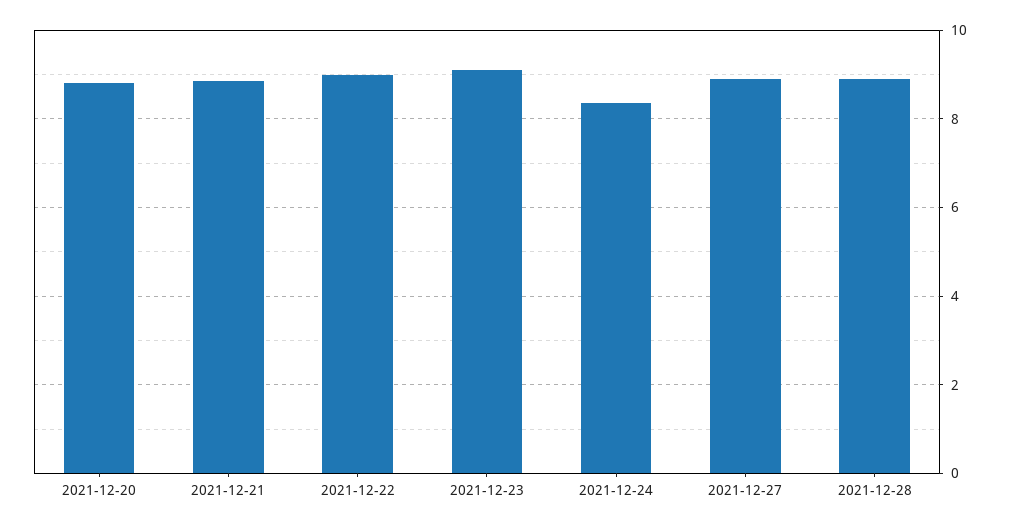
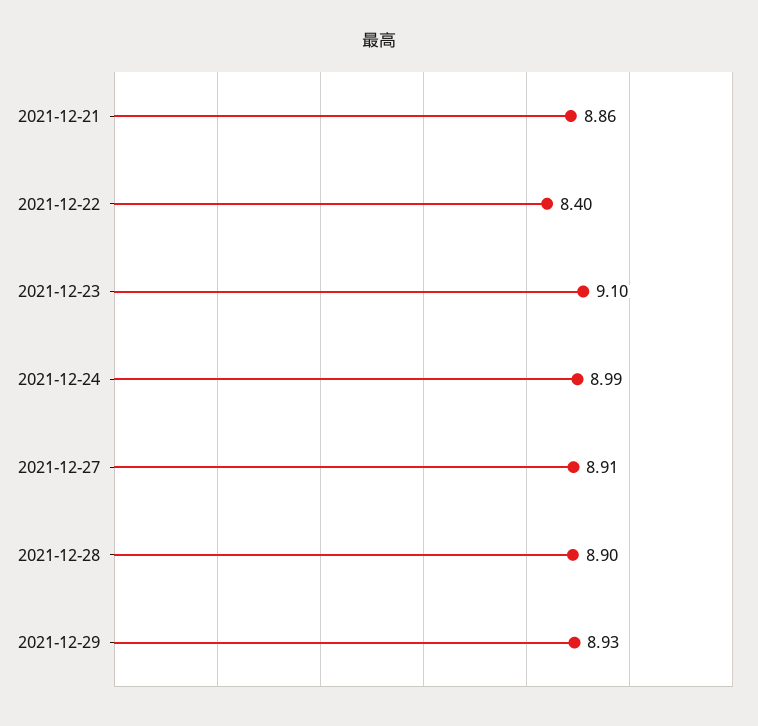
2021-12-20: 8.8 -> none
2021-12-22: 9 -> 8.4
2021-12-24: 8.4 -> 8.99
2021-12-29: none -> 8.93

